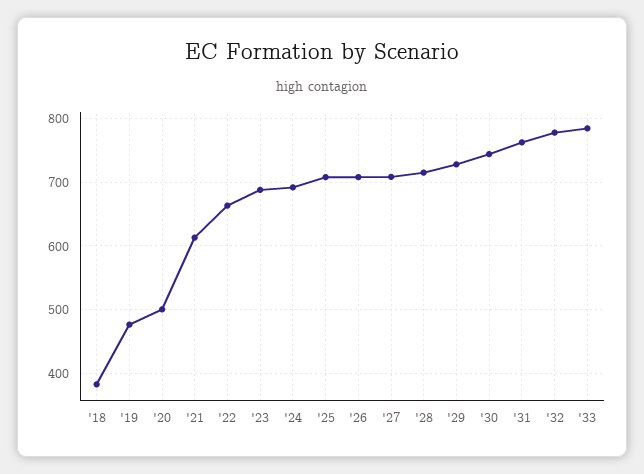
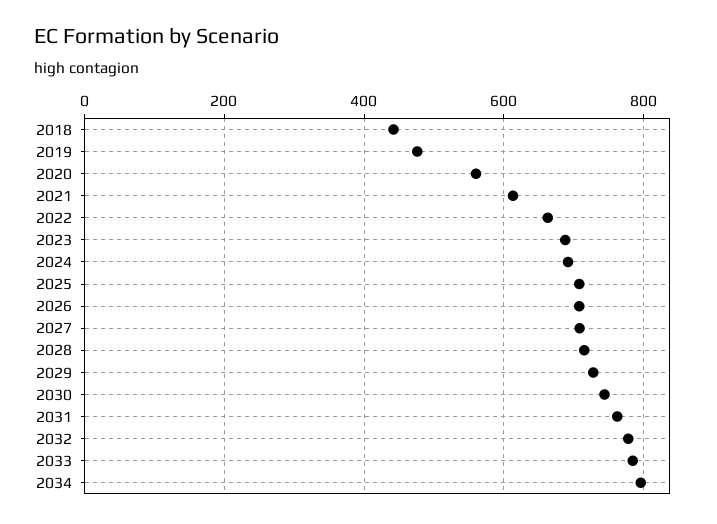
'18: 380 -> 440
'20: 500 -> 560
2034: none -> 800

